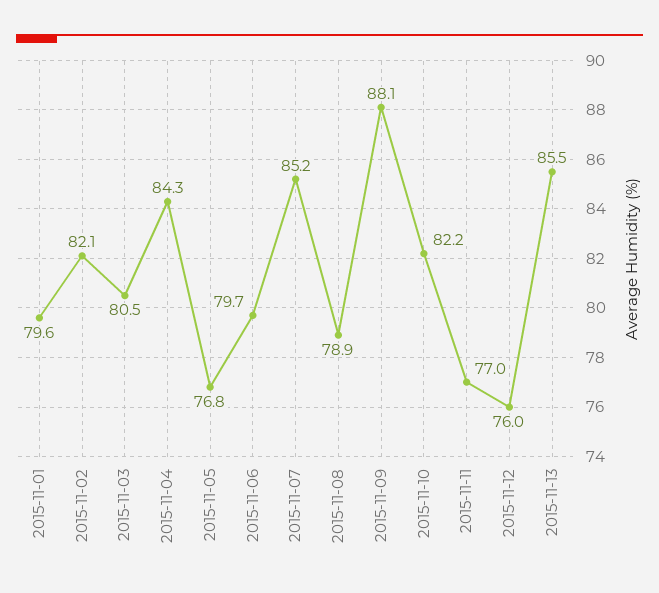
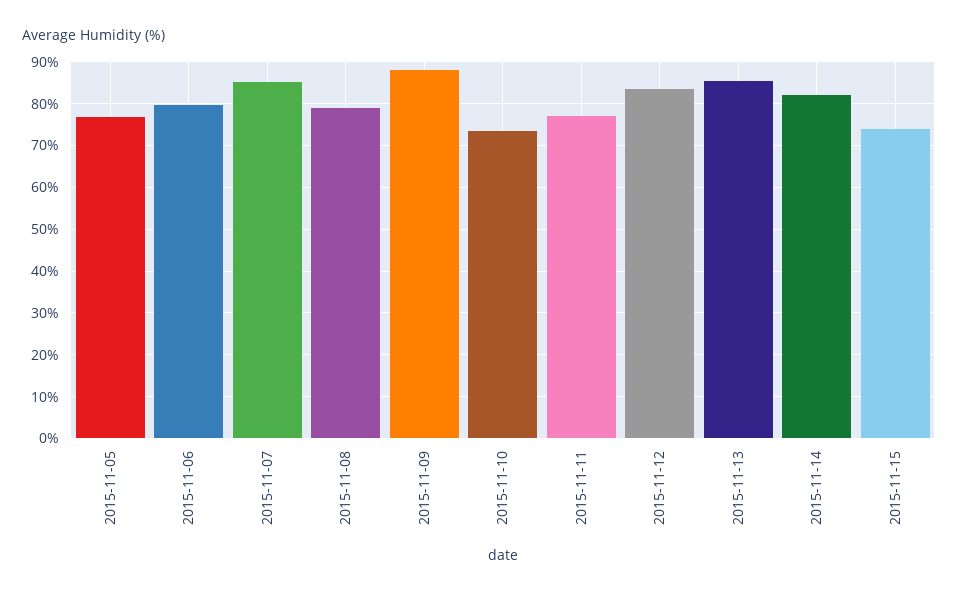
2015-11-01: 79.6 -> none
2015-11-02: 82.1 -> none
2015-11-03: 80.5 -> none
2015-11-04: 84.3 -> none
2015-11-10: 82.2 -> 74
2015-11-12: 76 -> 84
2015-11-14: none -> 82
2015-11-15: none -> 74

